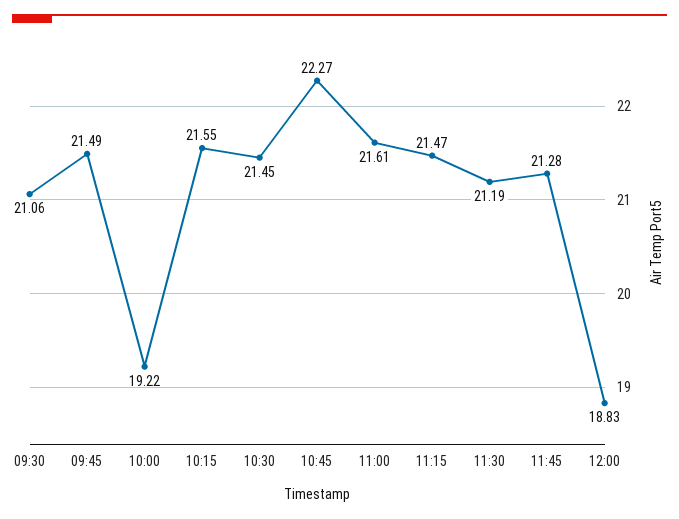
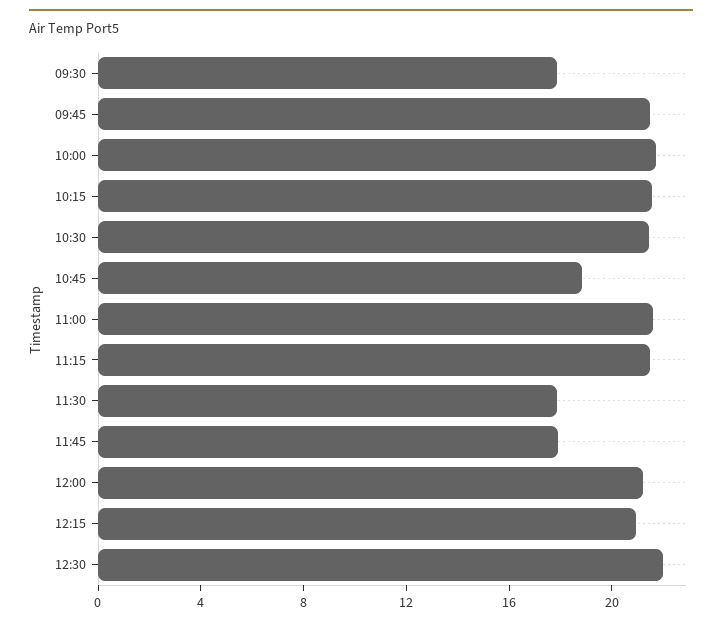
09:30: 21.06 -> 18
10:00: 19.22 -> 22
10:45: 22.27 -> 19
11:30: 21.19 -> 18
11:45: 21.28 -> 18
12:00: 18.83 -> 21
12:15: none -> 21
12:30: none -> 22

